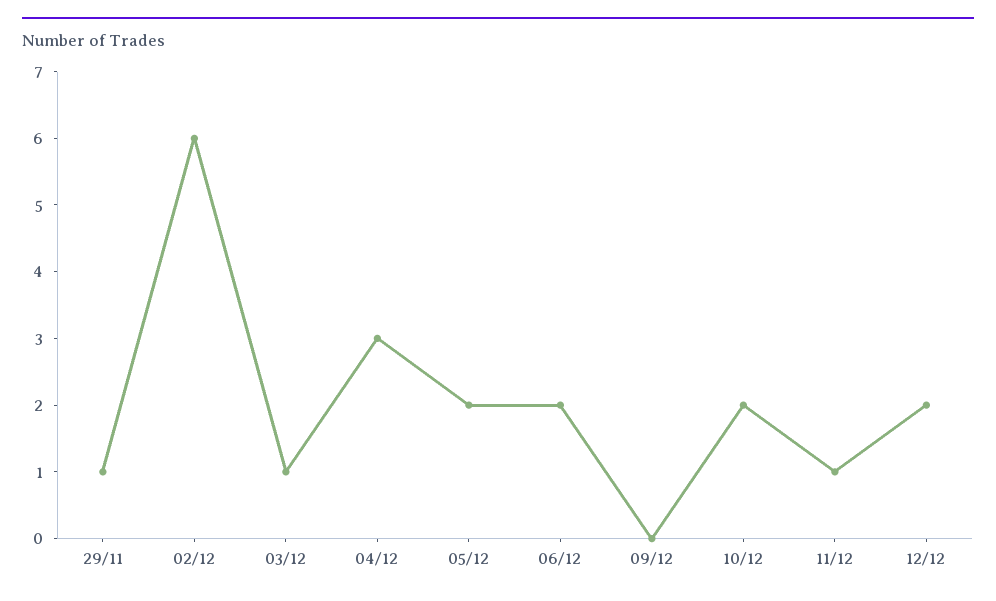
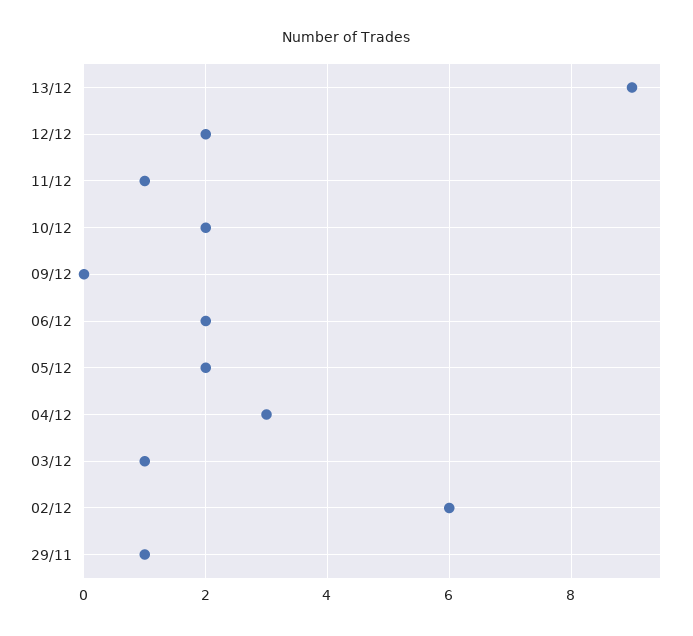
13/12: none -> 9

